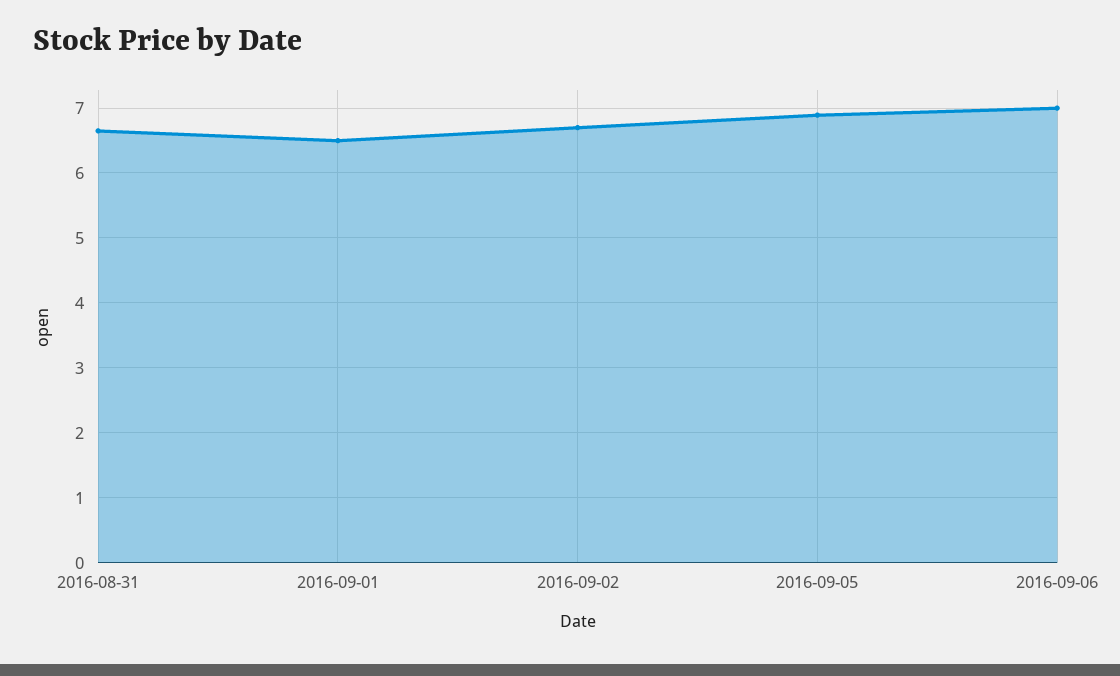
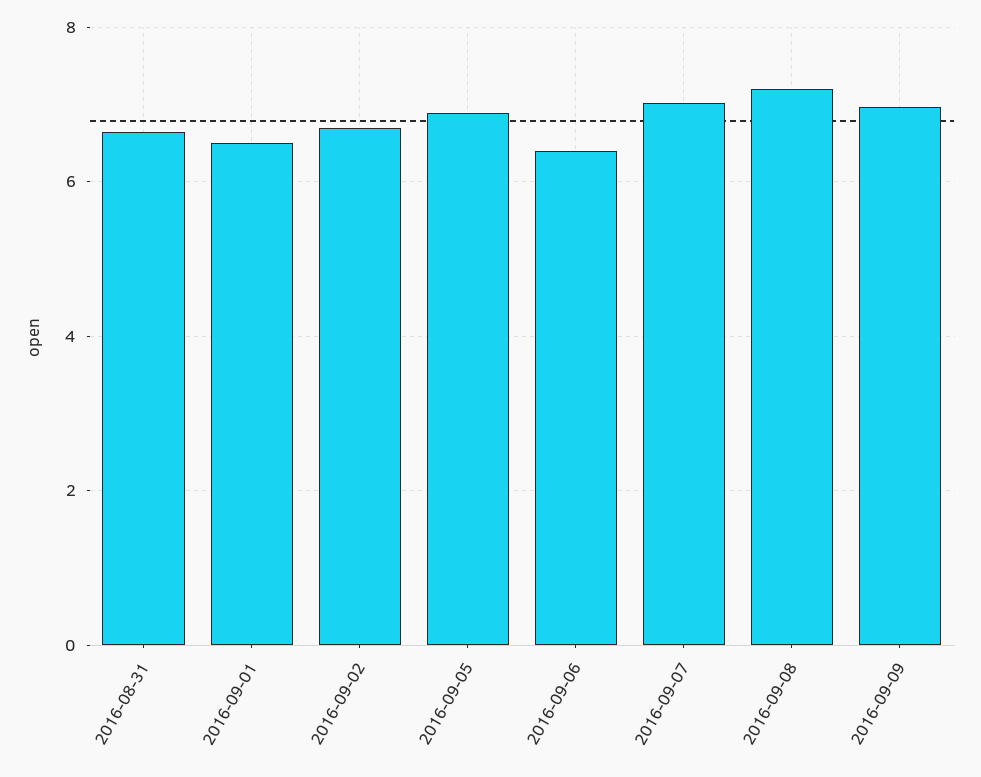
2016-09-06: 7 -> 6.4
2016-09-07: none -> 7
2016-09-08: none -> 7.2
2016-09-09: none -> 7

